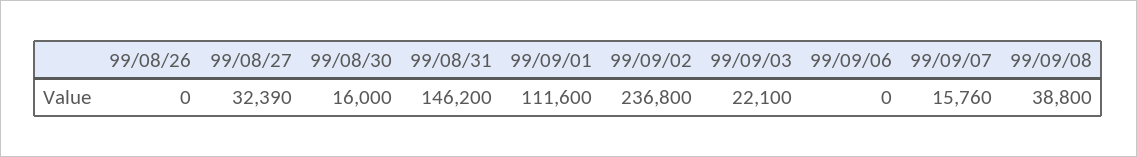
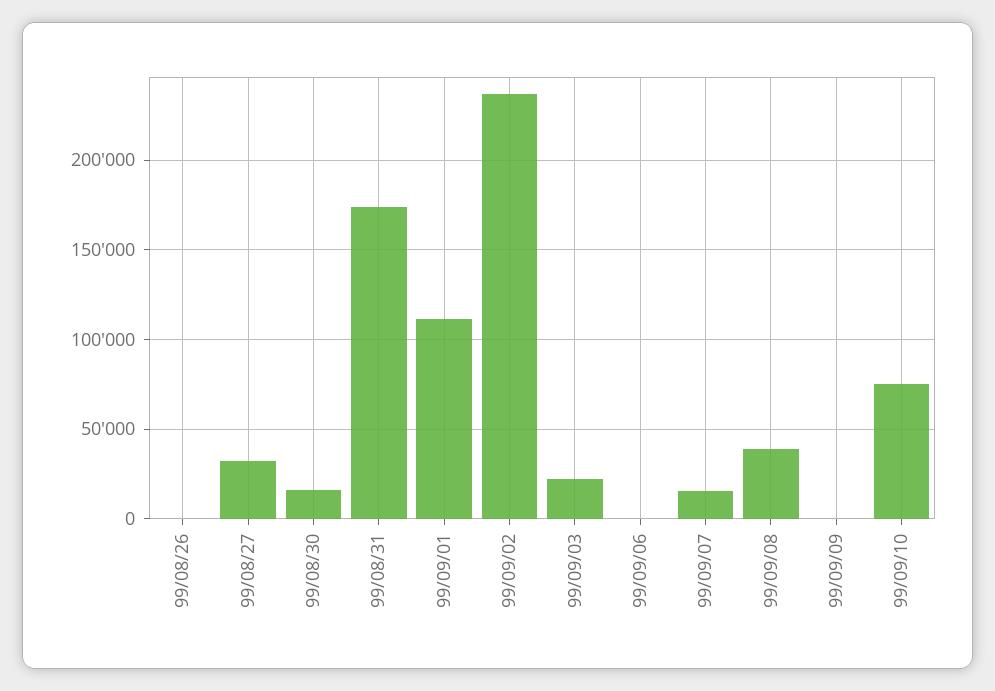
99/08/31: 146200 -> 175000
99/09/09: none -> 0
99/09/10: none -> 75000

